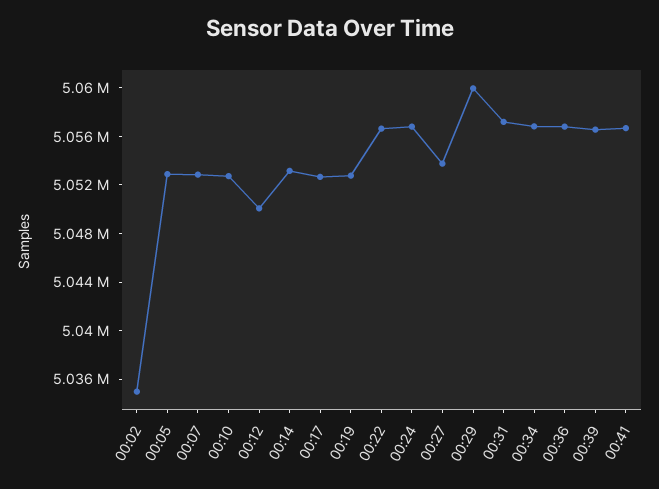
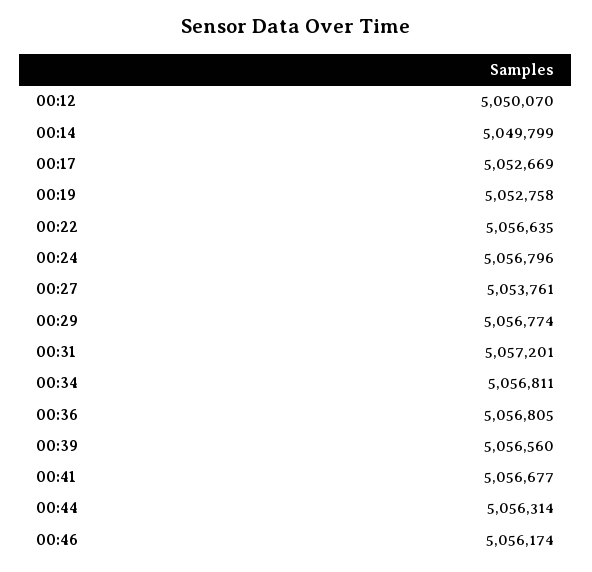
00:02: 5035000 -> none
00:05: 5053000 -> none
00:07: 5053000 -> none
00:10: 5053000 -> none
00:14: 5053000 -> 5049799
00:29: 5060000 -> 5056774
00:44: none -> 5056314
00:46: none -> 5056174

